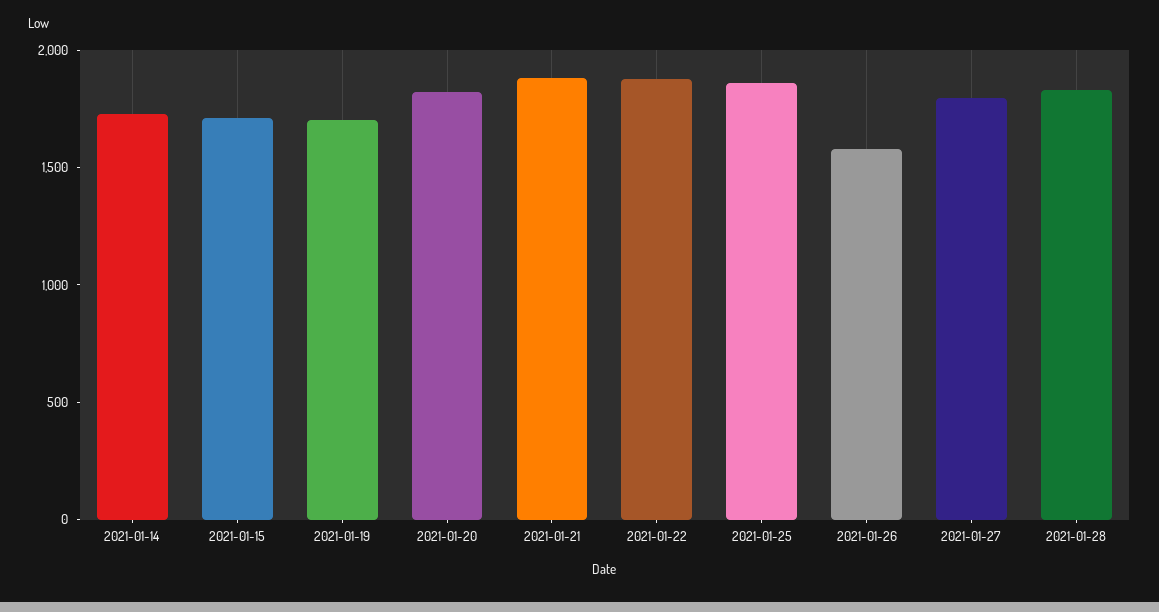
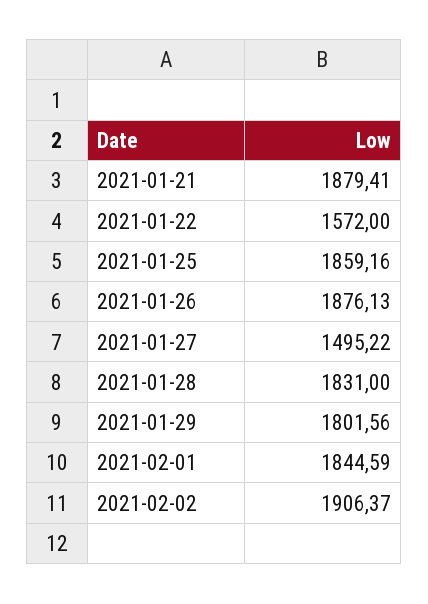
2021-01-14: 1700 -> none
2021-01-15: 1700 -> none
2021-01-19: 1700 -> none
2021-01-20: 1800 -> none
2021-01-22: 1900 -> 1572
2021-01-26: 1600 -> 1876.13
2021-01-27: 1800 -> 1495.22
2021-01-29: none -> 1801.56
2021-02-01: none -> 1844.59
2021-02-02: none -> 1906.37

